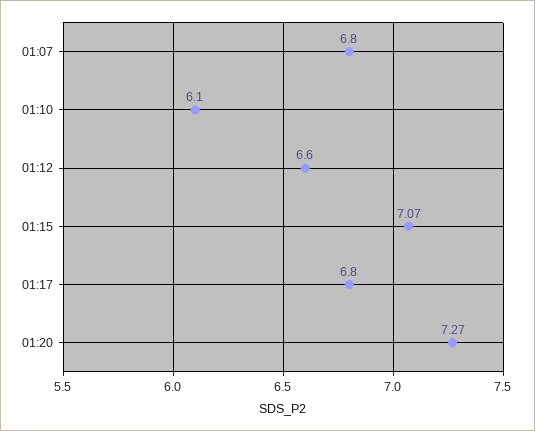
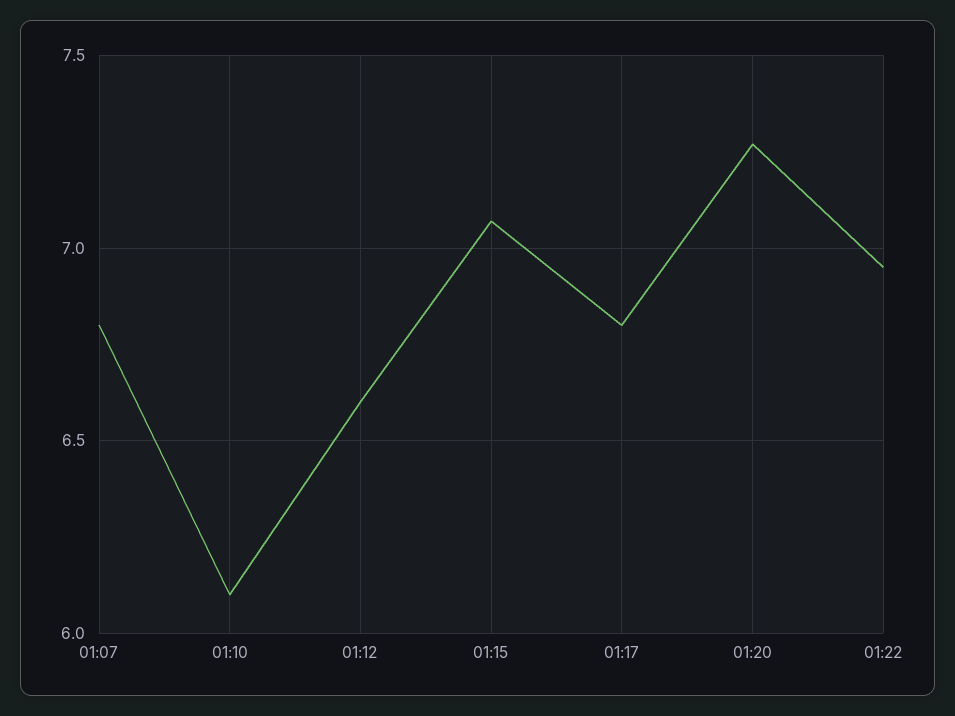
01:22: none -> 6.95

